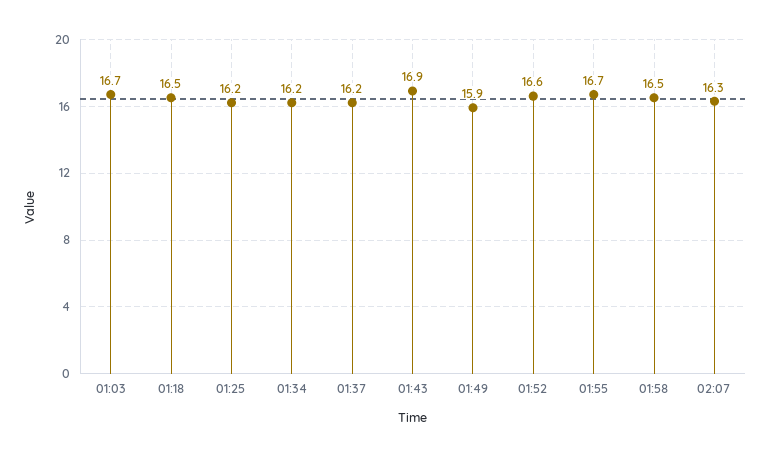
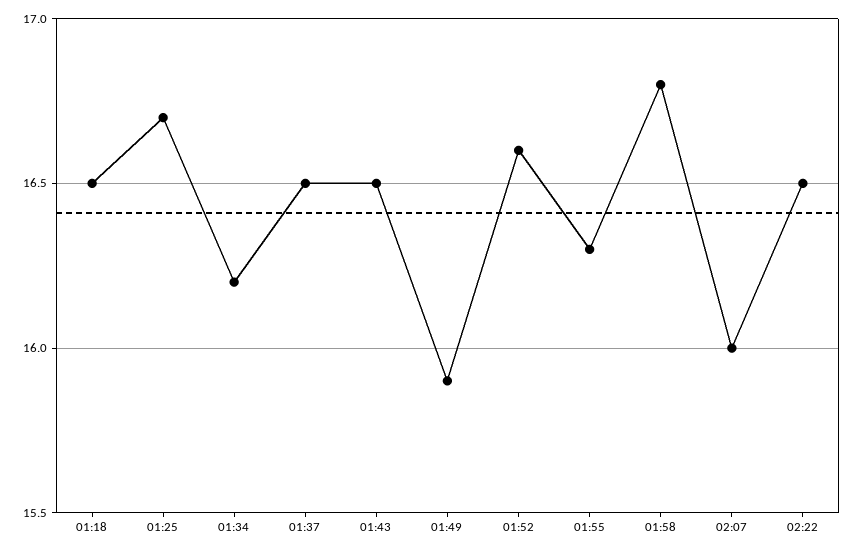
01:03: 16.7 -> none
01:25: 16.2 -> 16.7
01:37: 16.2 -> 16.5
01:43: 16.9 -> 16.5
01:55: 16.7 -> 16.3
01:58: 16.5 -> 16.8
02:07: 16.3 -> 16
02:22: none -> 16.5

